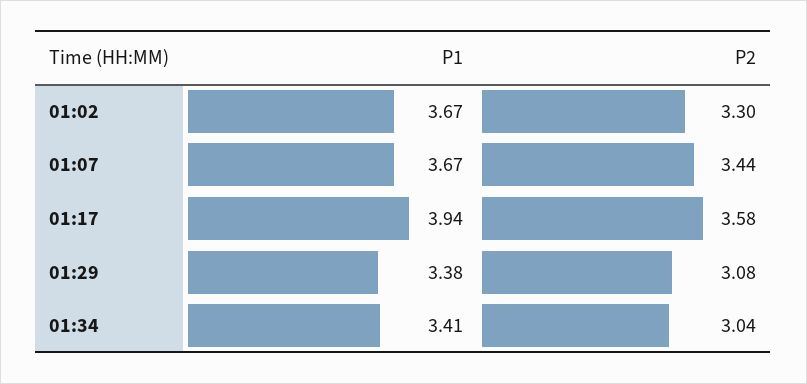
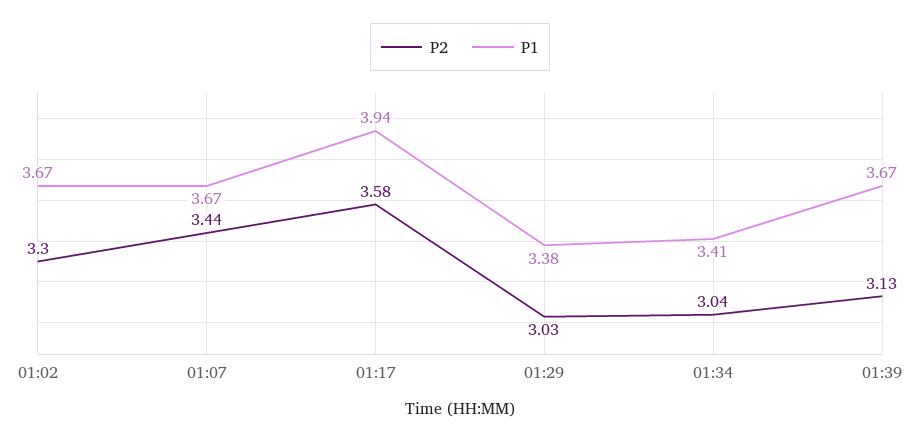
P2, 01:29: 3.08 -> 3.03
P2, 01:39: none -> 3.13
P1, 01:39: none -> 3.67

